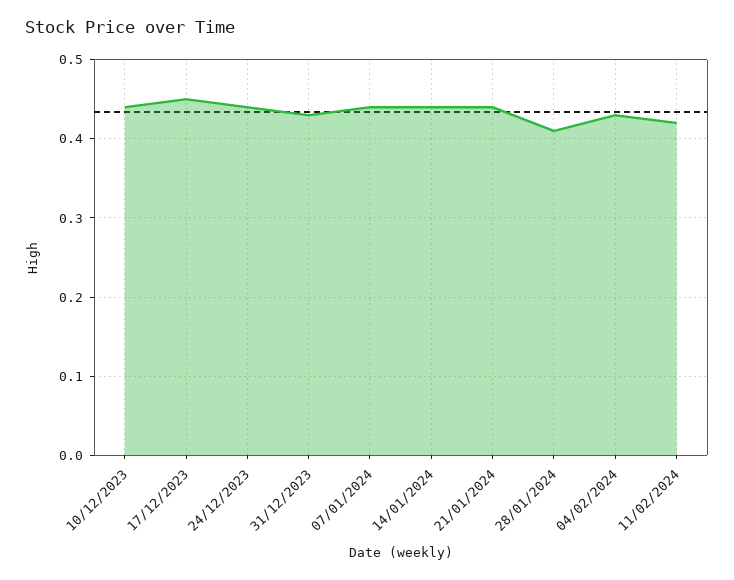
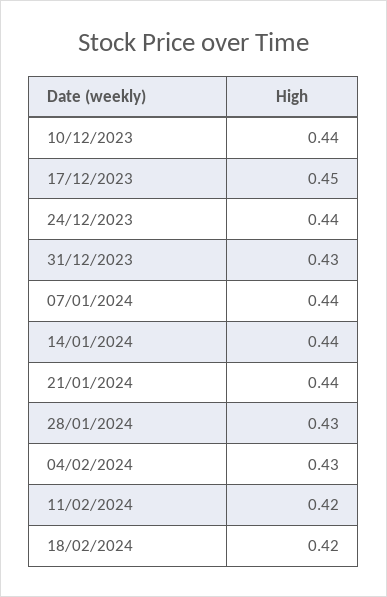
28/01/2024: 0.41 -> 0.43
18/02/2024: none -> 0.42

